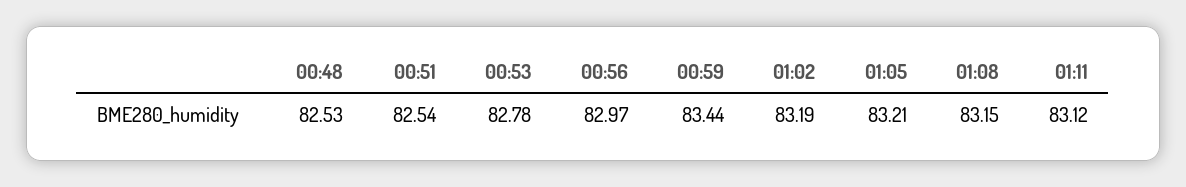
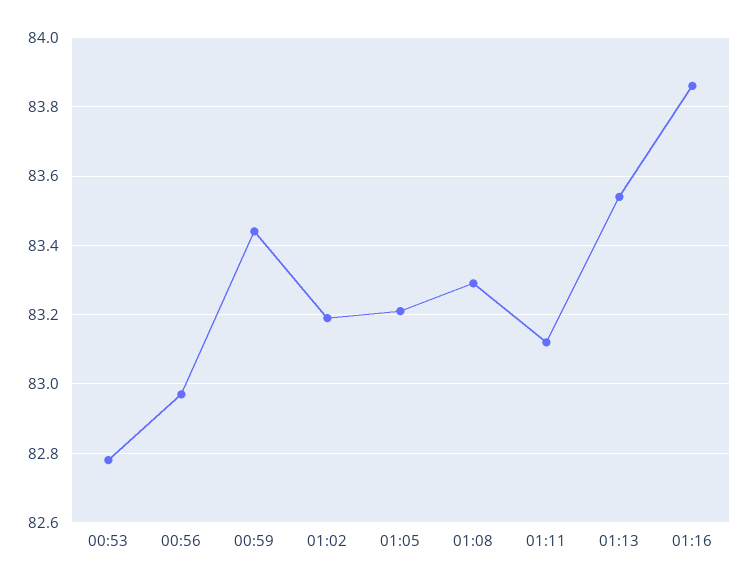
00:48: 82.53 -> none
00:51: 82.54 -> none
01:08: 83.15 -> 83.3
01:13: none -> 83.55
01:16: none -> 83.85

